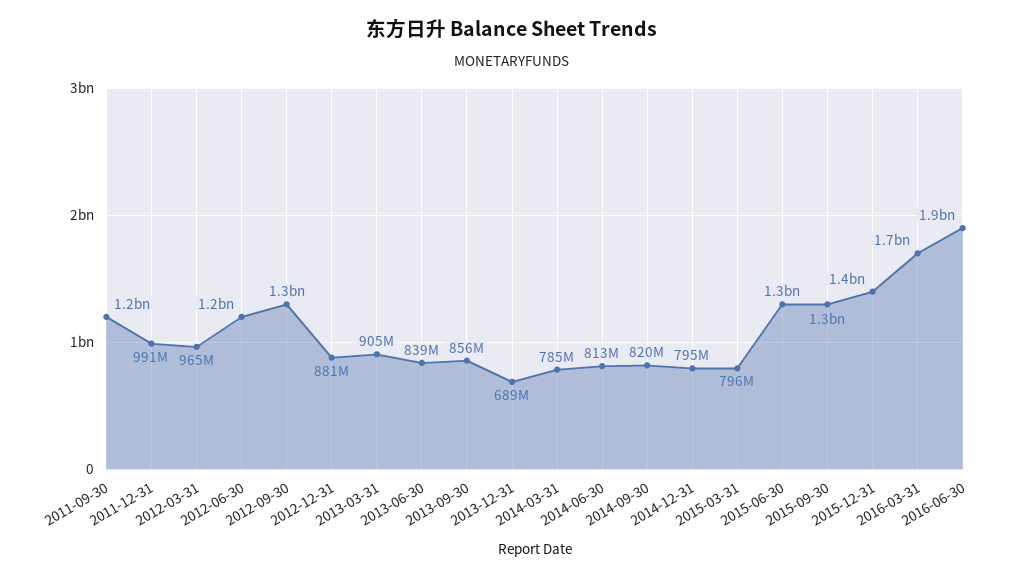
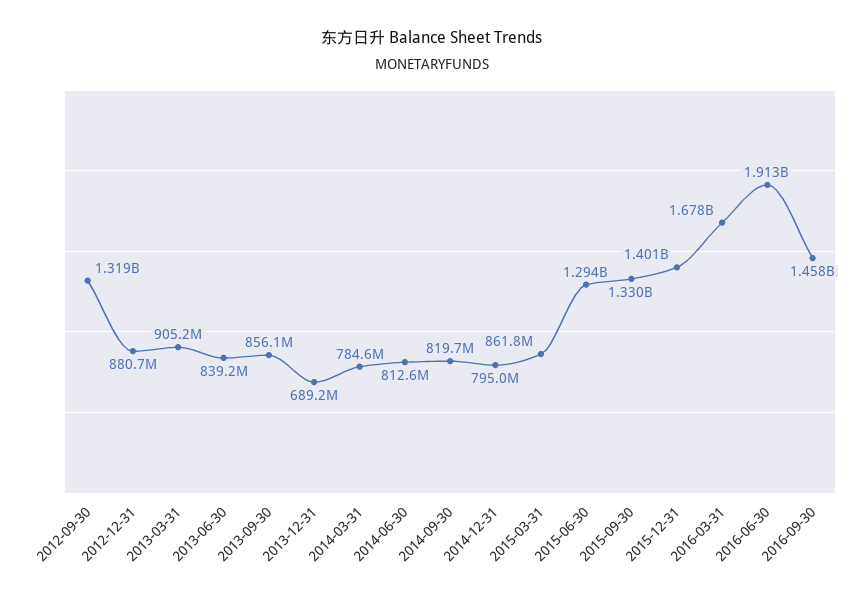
2011-09-30: 1200000000 -> none
2011-12-31: 991000000 -> none
2012-03-31: 965000000 -> none
2012-06-30: 1200000000 -> none
2015-03-31: 796000000 -> 861800000
2016-09-30: none -> 1458000000

